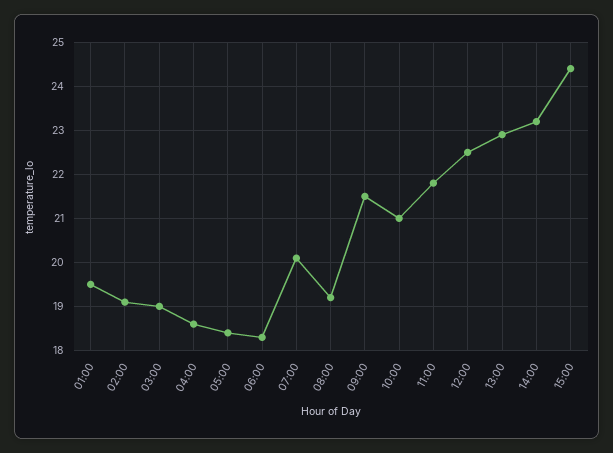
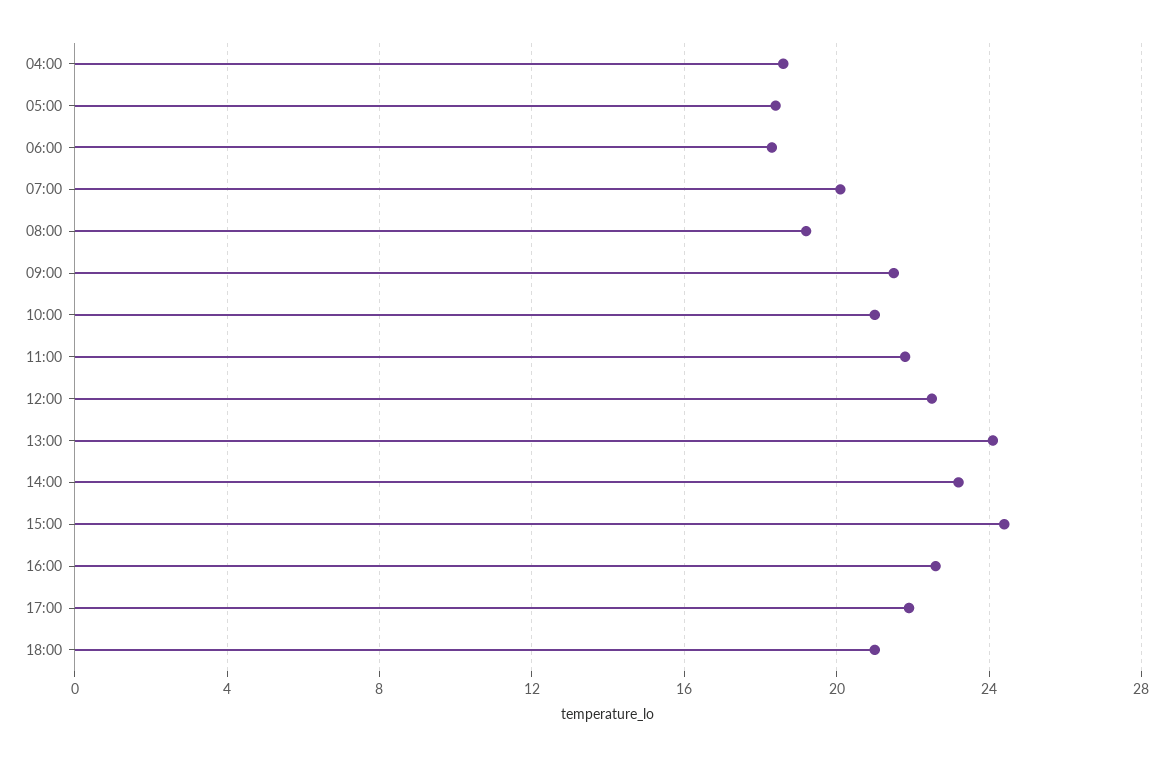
01:00: 19.5 -> none
02:00: 19 -> none
03:00: 19 -> none
13:00: 23 -> 24
16:00: none -> 22.5
17:00: none -> 22
18:00: none -> 21

